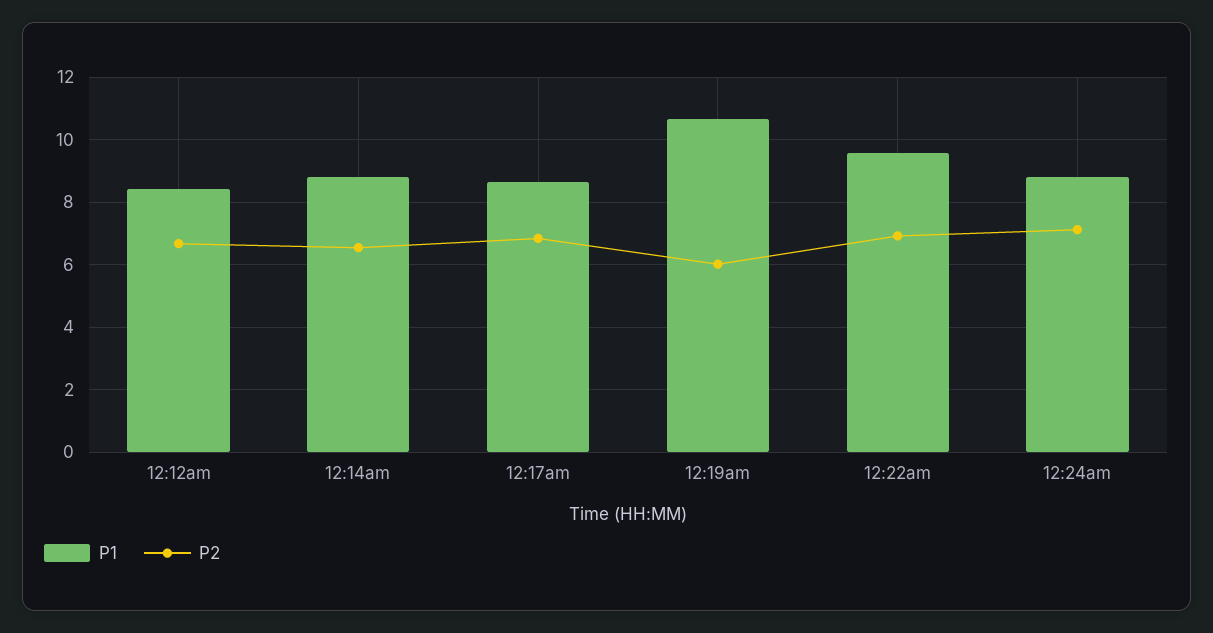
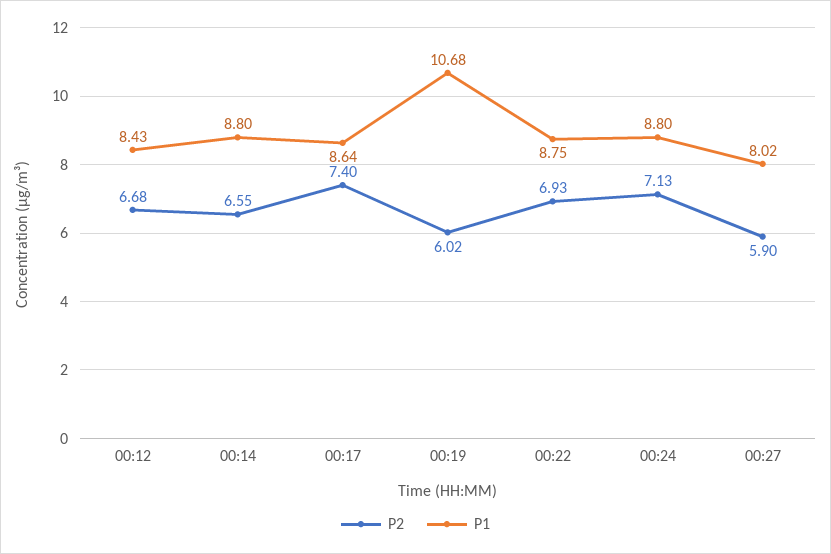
P2, 12:17am: 6.8 -> 7.4
P1, 12:22am: 9.6 -> 8.75
P2, 00:27: none -> 5.9
P1, 00:27: none -> 8.02

